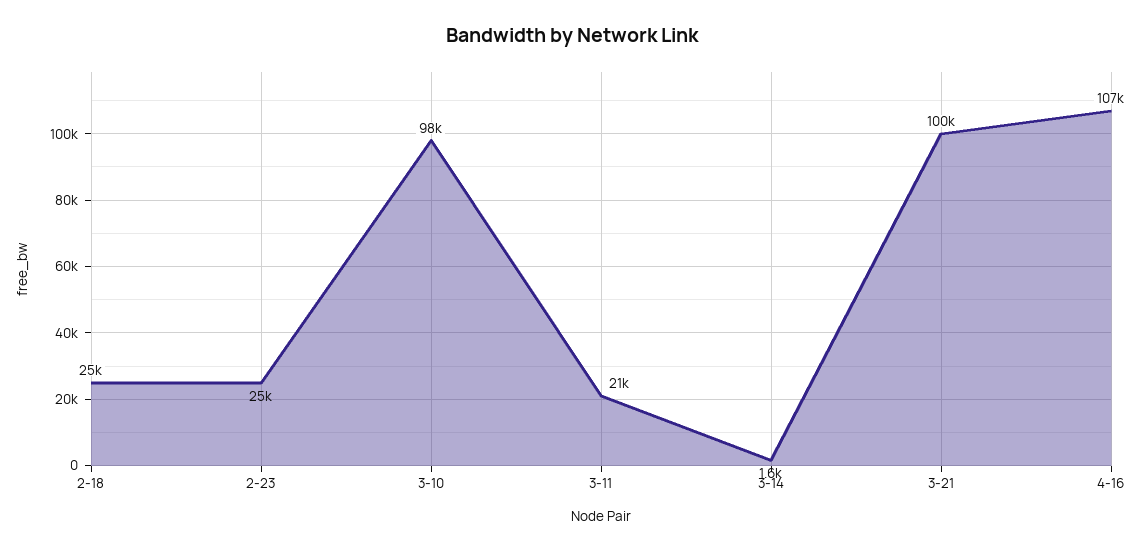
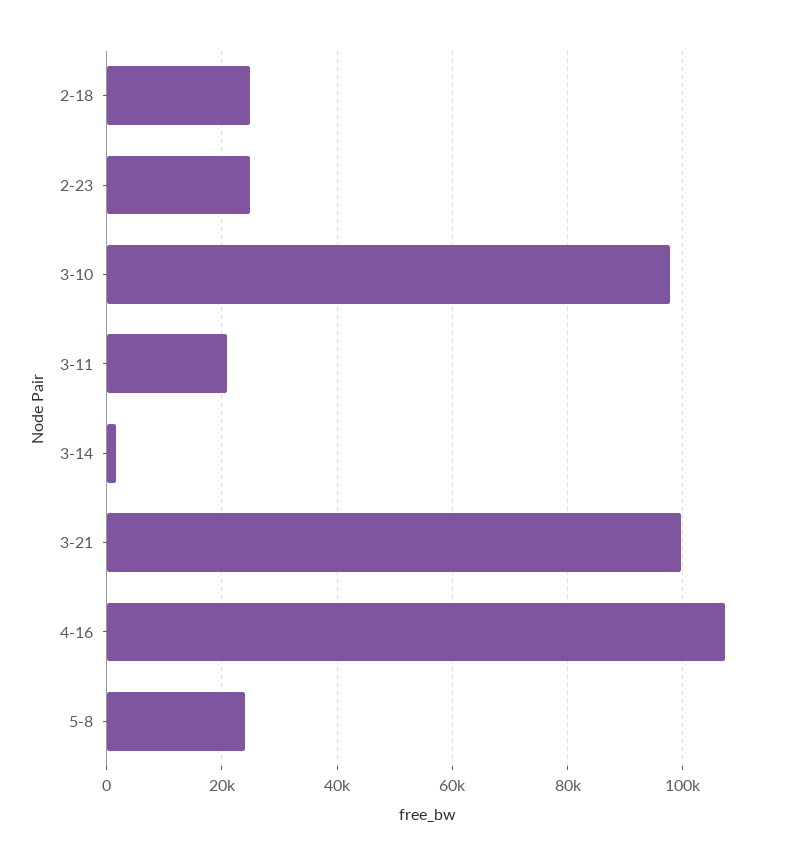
5-8: none -> 24000

